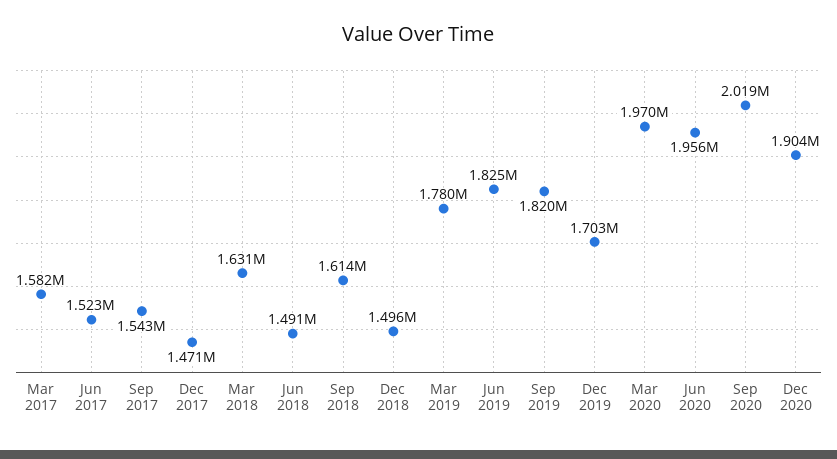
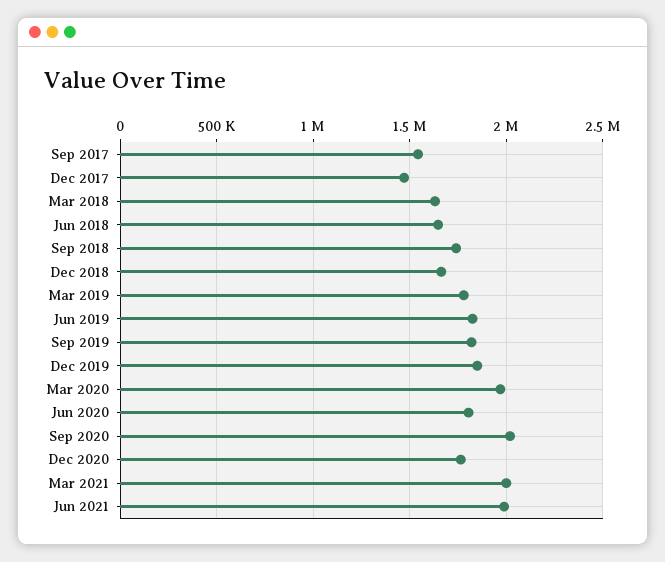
Mar 2017: 1582000 -> none
Jun 2017: 1523000 -> none
Jun 2018: 1491000 -> 1650000
Sep 2018: 1614000 -> 1750000
Dec 2018: 1496000 -> 1650000
Dec 2019: 1703000 -> 1850000
Jun 2020: 1956000 -> 1800000
Dec 2020: 1904000 -> 1750000
Mar 2021: none -> 2000000
Jun 2021: none -> 2000000

